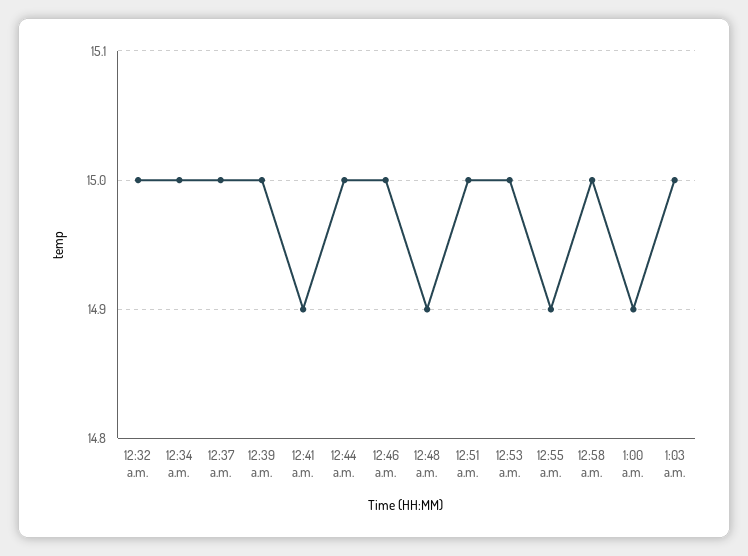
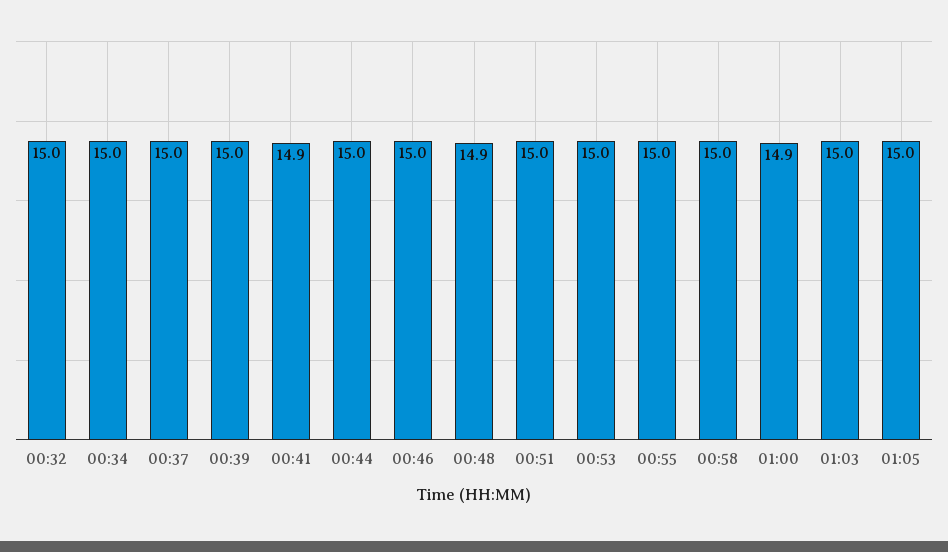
12:55 a.m.: 14.9 -> 15
01:05: none -> 15

